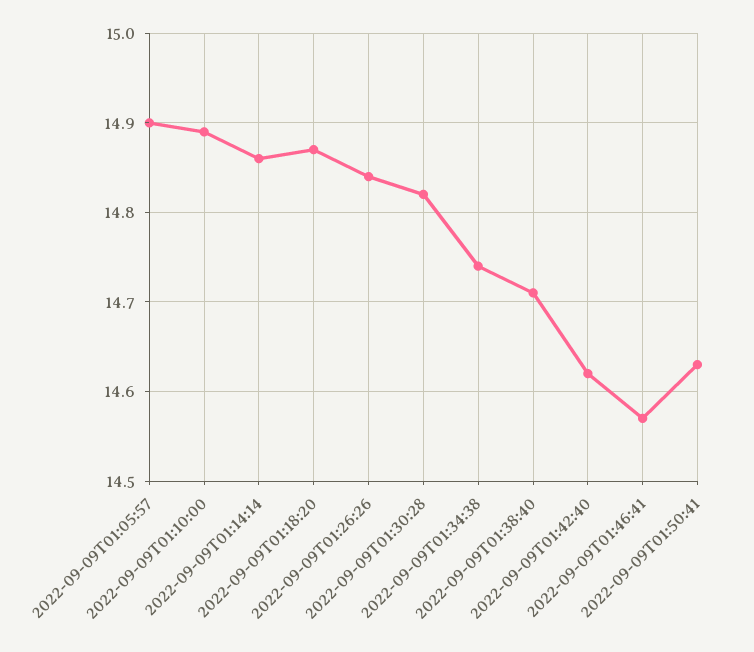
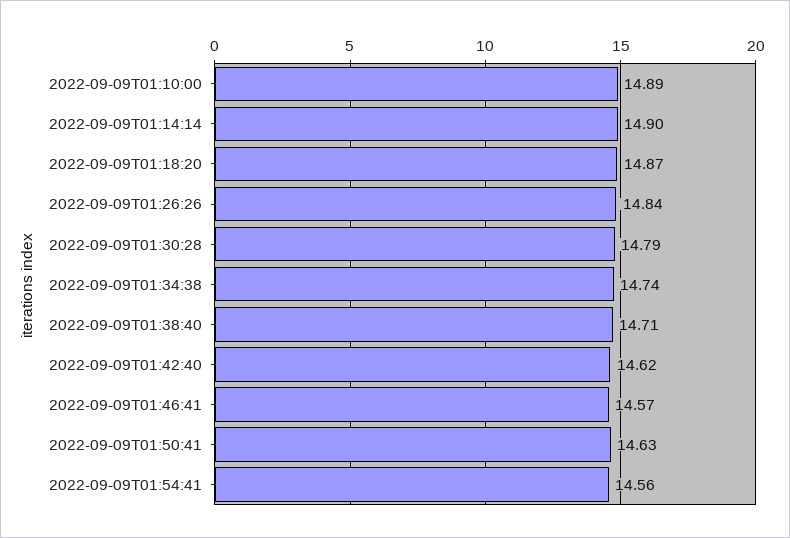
2022-09-09T01:05:57: 14.9 -> none
2022-09-09T01:14:14: 14.86 -> 14.9
2022-09-09T01:30:28: 14.82 -> 14.79
2022-09-09T01:54:41: none -> 14.56

